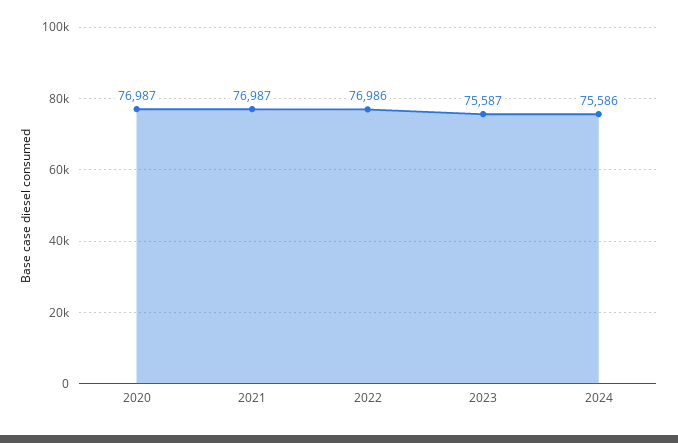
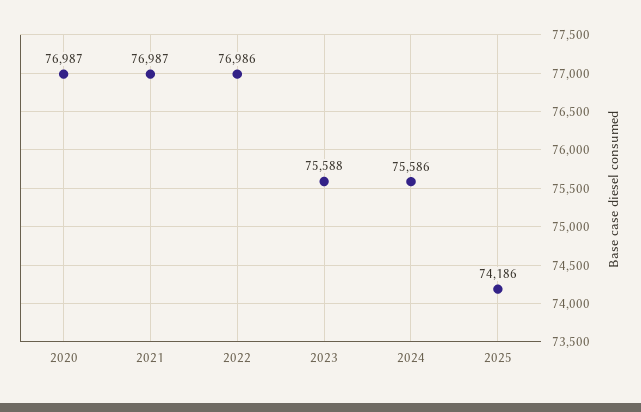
2023: 75587 -> 75588
2025: none -> 74186

